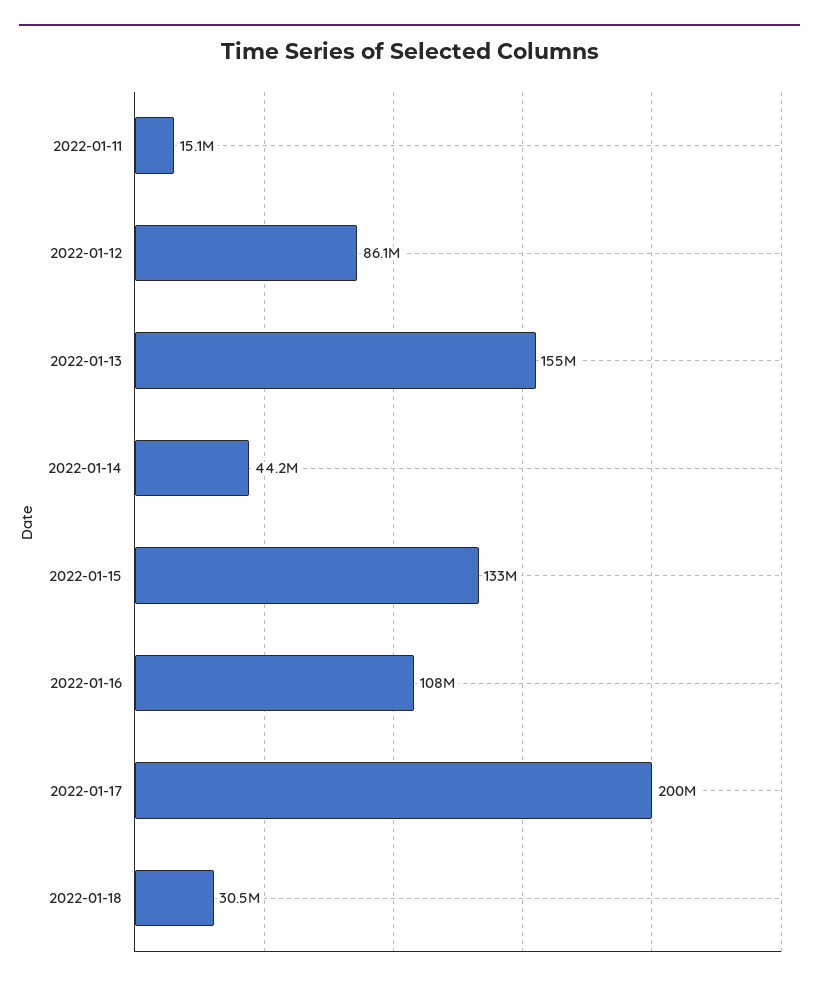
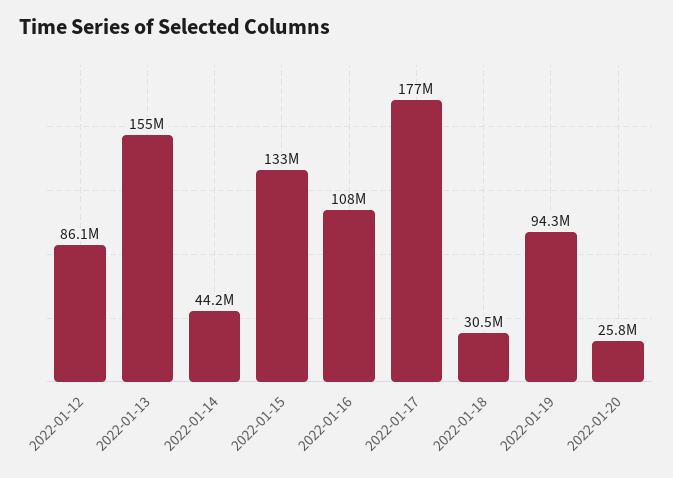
2022-01-11: 15100000 -> none
2022-01-17: 200000000 -> 177000000
2022-01-19: none -> 94300000
2022-01-20: none -> 25800000

